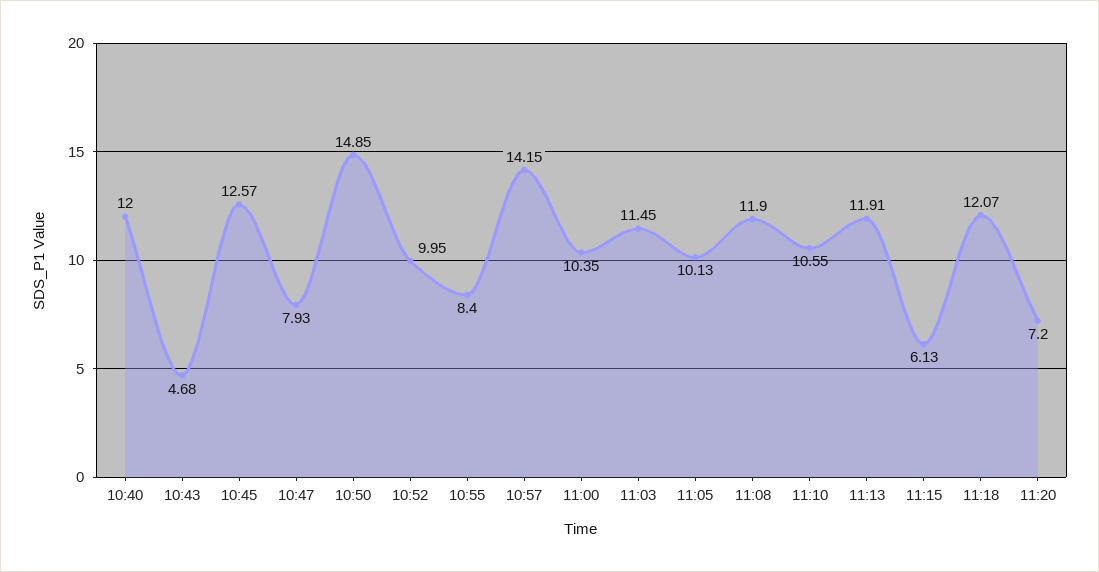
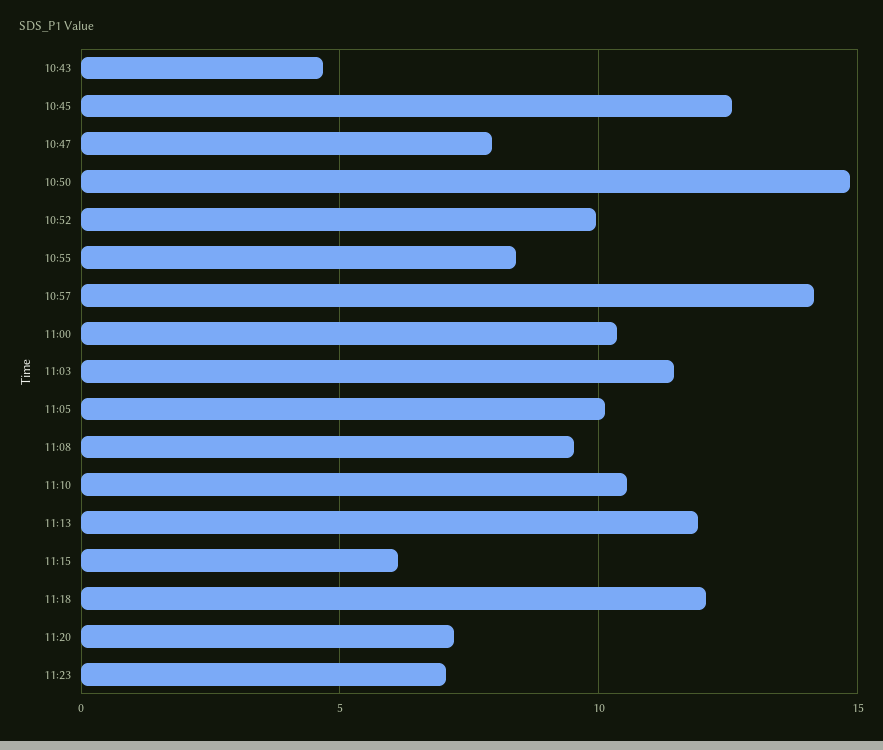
10:40: 12 -> none
11:08: 11.9 -> 9.5
11:23: none -> 7

